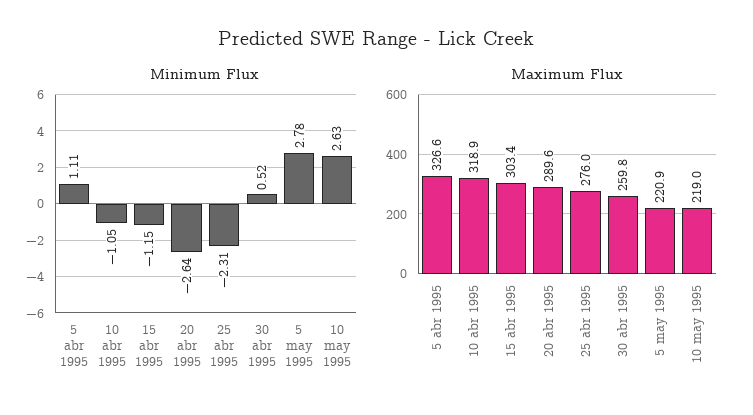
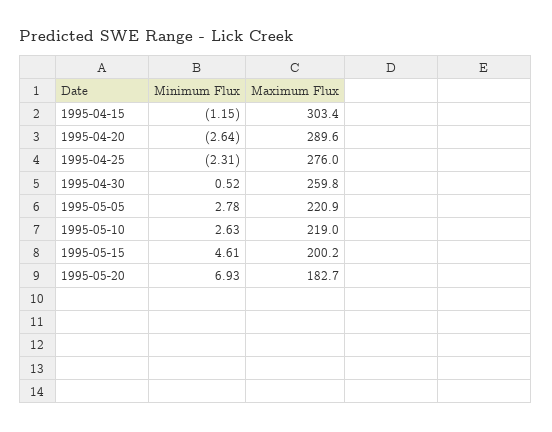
Minimum Flux, 5 abr 1995: 1.11 -> none
Minimum Flux, 10 abr 1995: -1.05 -> none
Maximum Flux, 5 abr 1995: 326.6 -> none
Maximum Flux, 10 abr 1995: 318.9 -> none
Minimum Flux, 1995-05-15: none -> 4.61
Maximum Flux, 1995-05-15: none -> 200.2
Minimum Flux, 1995-05-20: none -> 6.93
Maximum Flux, 1995-05-20: none -> 182.7

